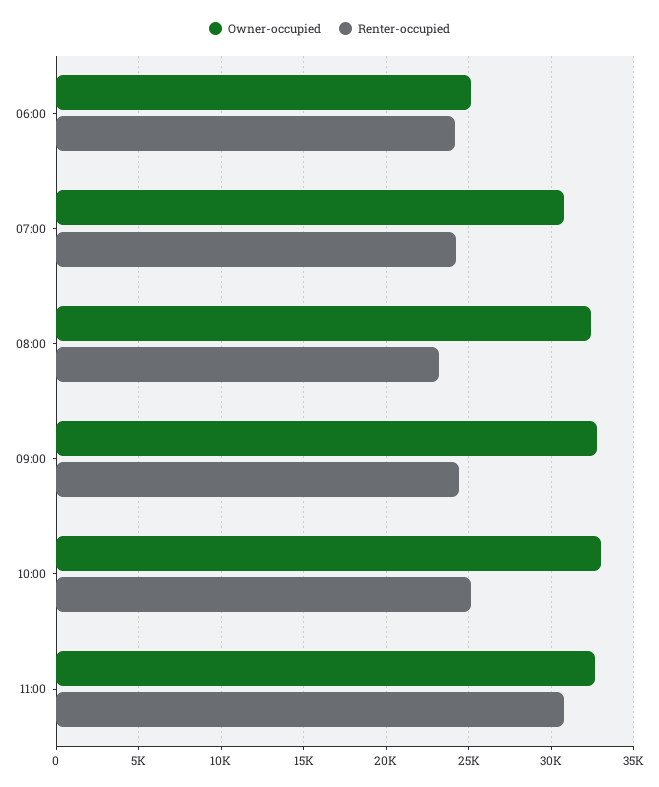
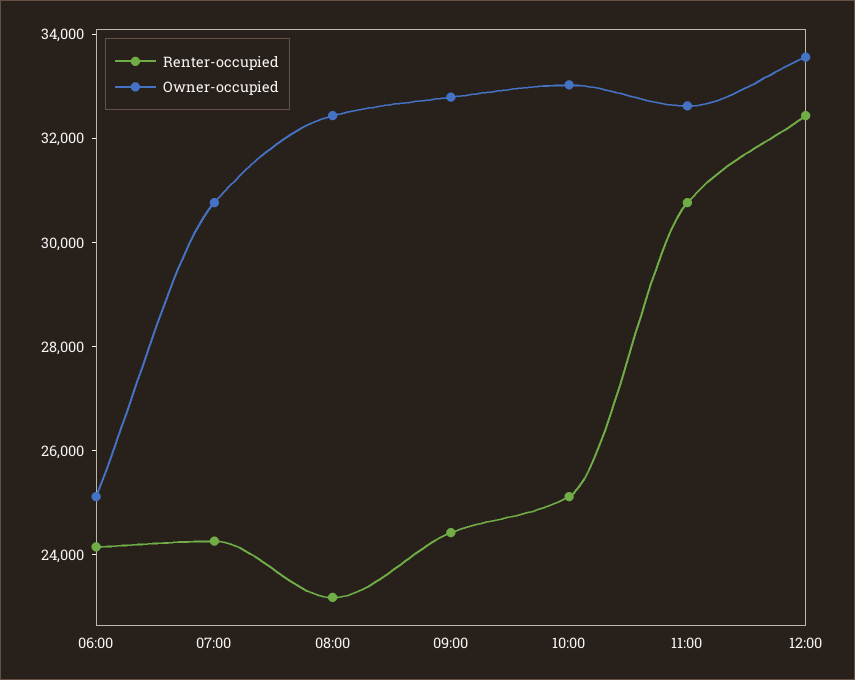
Renter-occupied, 12:00: none -> 32500
Owner-occupied, 12:00: none -> 33500

